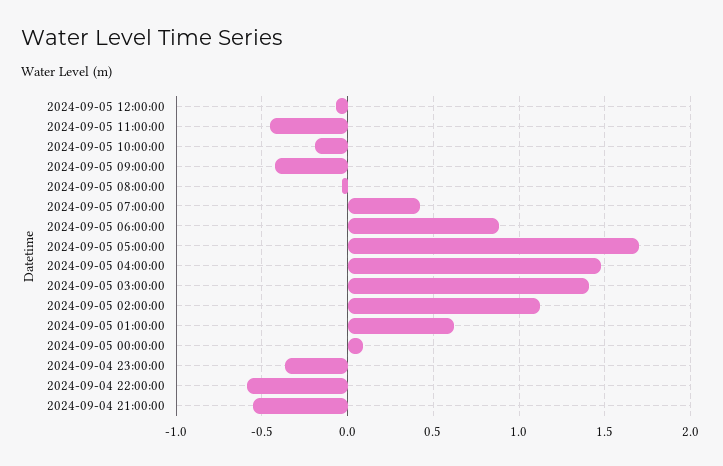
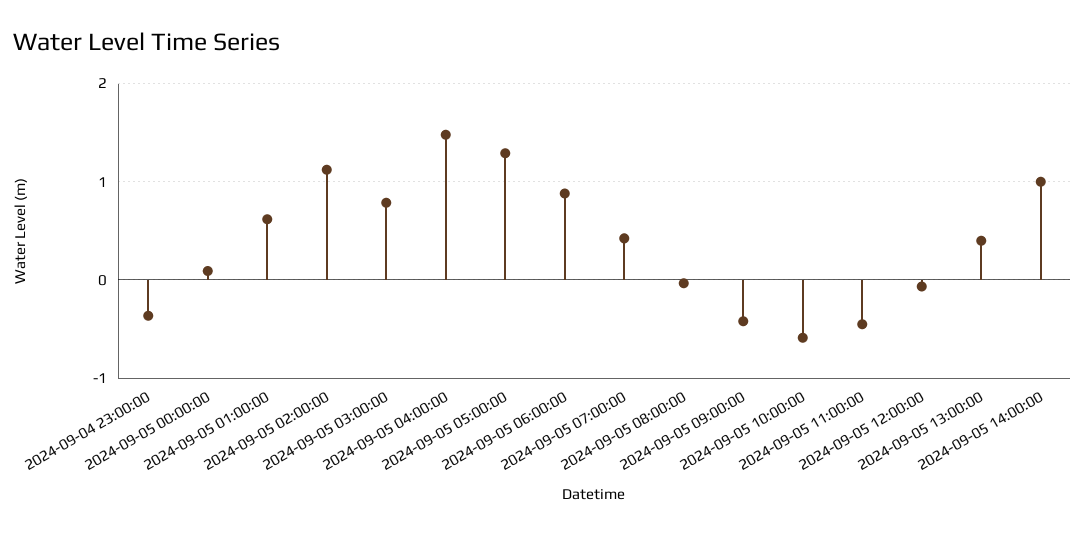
2024-09-05 10:00:00: -0.2 -> -0.6
2024-09-05 05:00:00: 1.7 -> 1.3
2024-09-05 03:00:00: 1.4 -> 0.8
2024-09-04 22:00:00: -0.6 -> none
2024-09-04 21:00:00: -0.55 -> none
2024-09-05 13:00:00: none -> 0.4
2024-09-05 14:00:00: none -> 1

